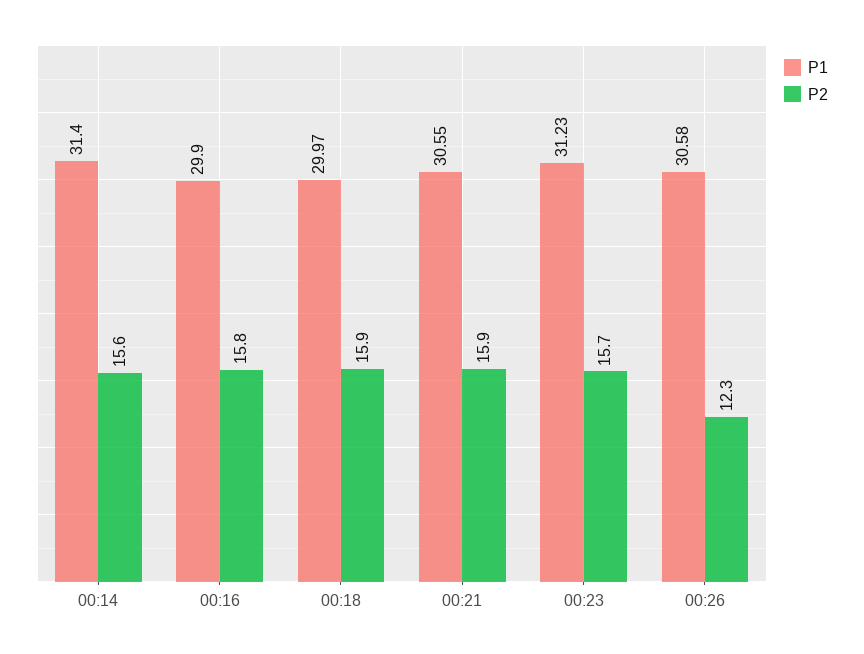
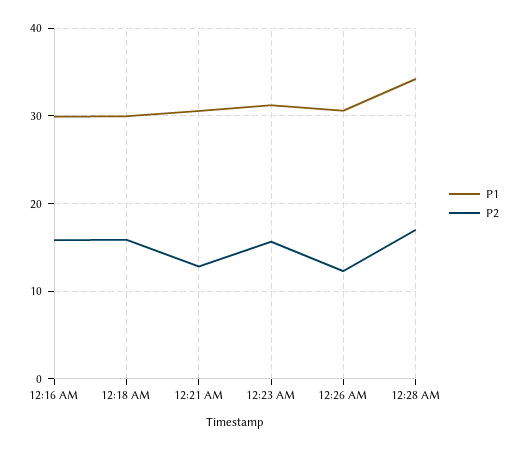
P1, 00:14: 31.4 -> none
P2, 00:14: 15.6 -> none
P2, 00:21: 15.9 -> 13
P1, 12:28 AM: none -> 34
P2, 12:28 AM: none -> 17

